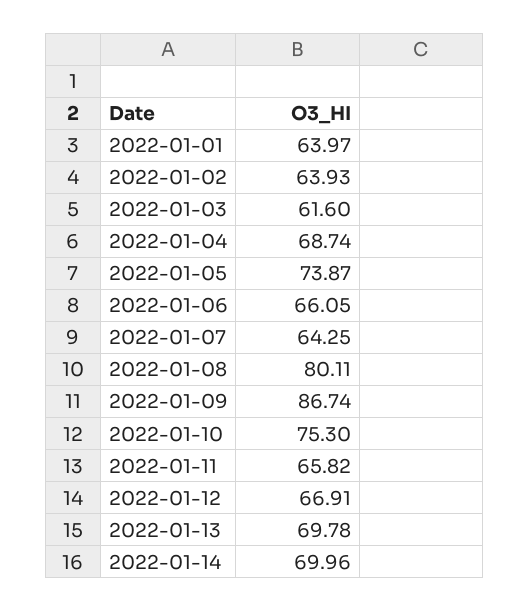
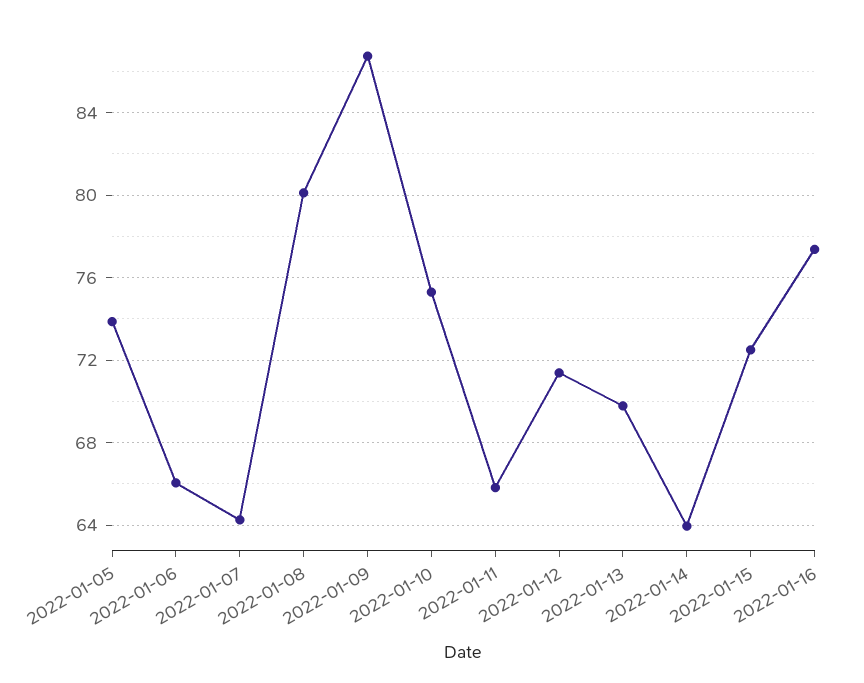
2022-01-01: 63.97 -> none
2022-01-02: 63.93 -> none
2022-01-03: 61.6 -> none
2022-01-04: 68.74 -> none
2022-01-12: 66.91 -> 71.5
2022-01-14: 69.96 -> 64
2022-01-15: none -> 72.5
2022-01-16: none -> 77.5

